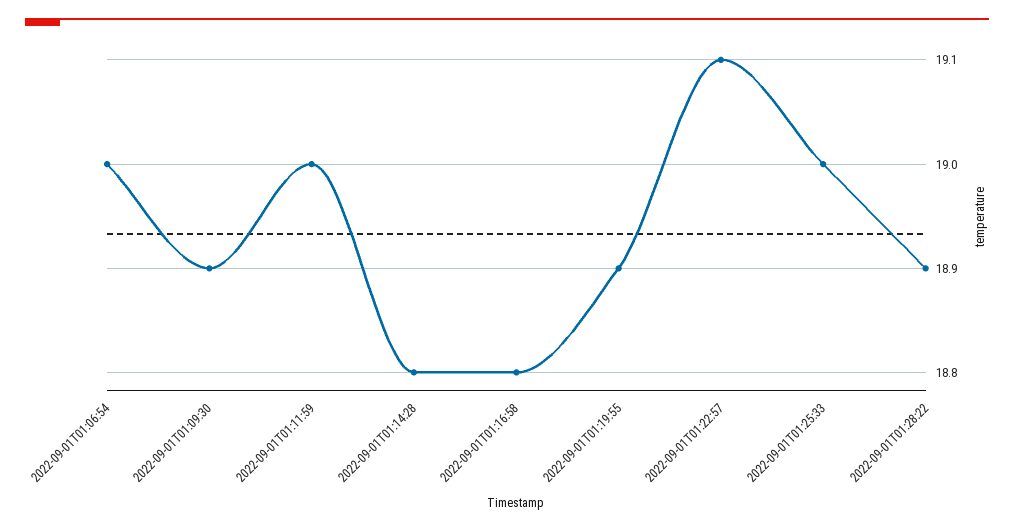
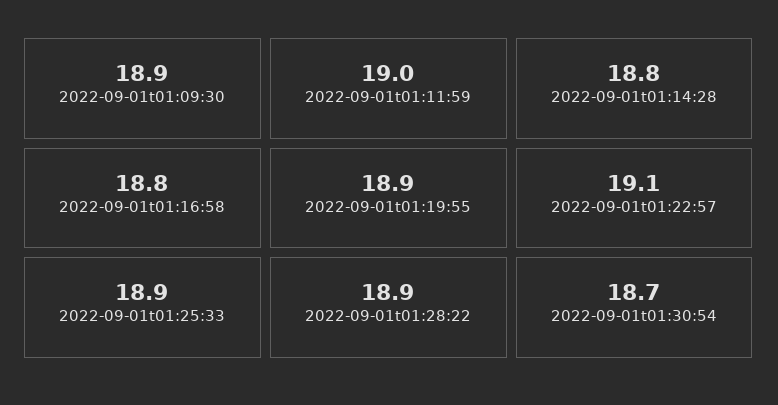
2022-09-01T01:06:54: 19 -> none
2022-09-01T01:25:33: 19 -> 18.9
2022-09-01t01:30:54: none -> 18.7

